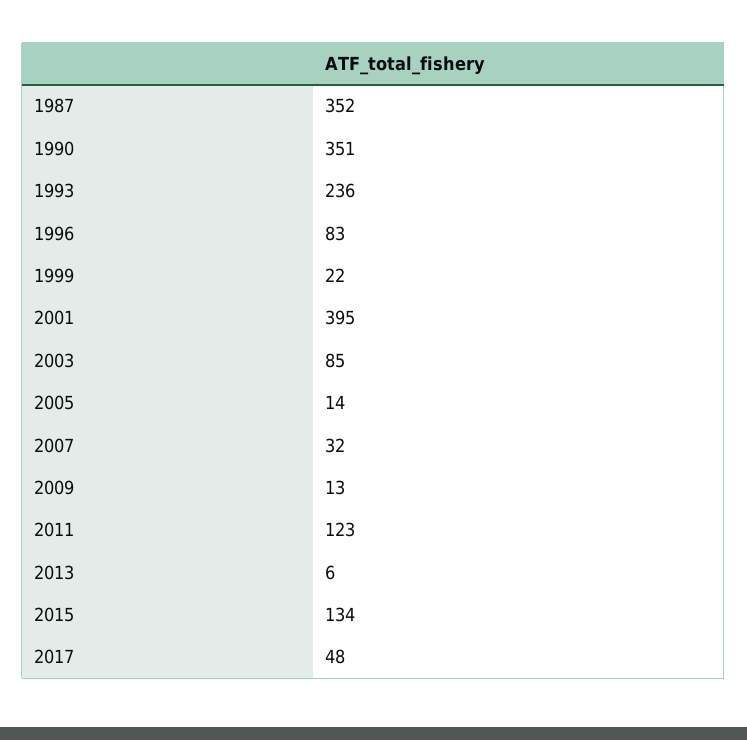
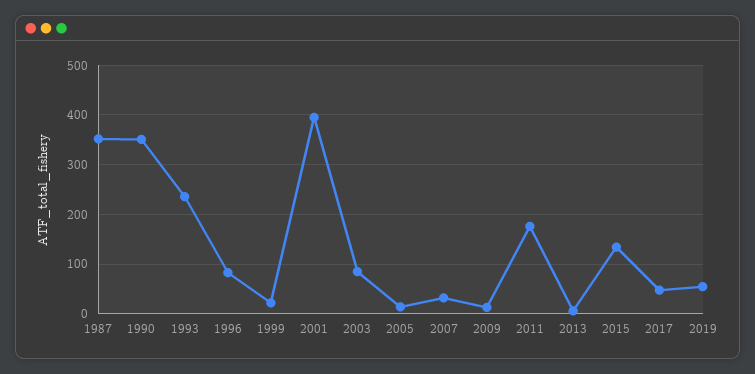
2011: 123 -> 180
2019: none -> 60

